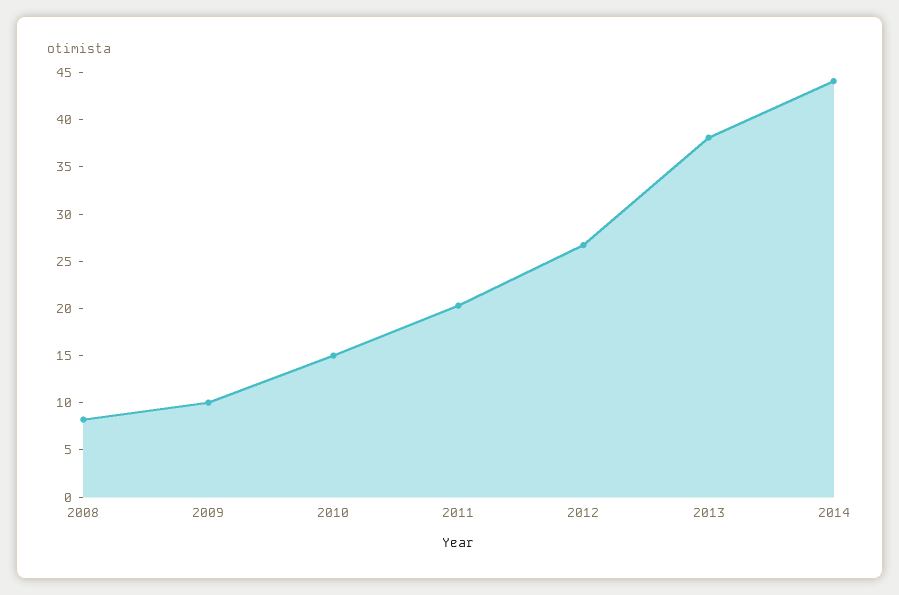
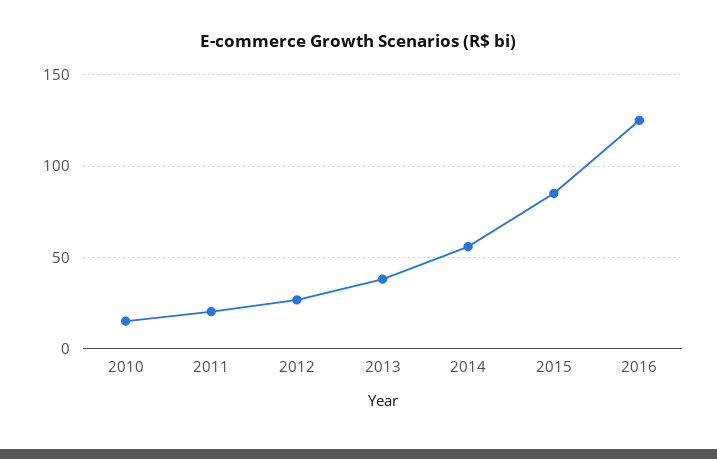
2008: 8 -> none
2009: 10 -> none
2014: 44 -> 55
2015: none -> 85
2016: none -> 125

